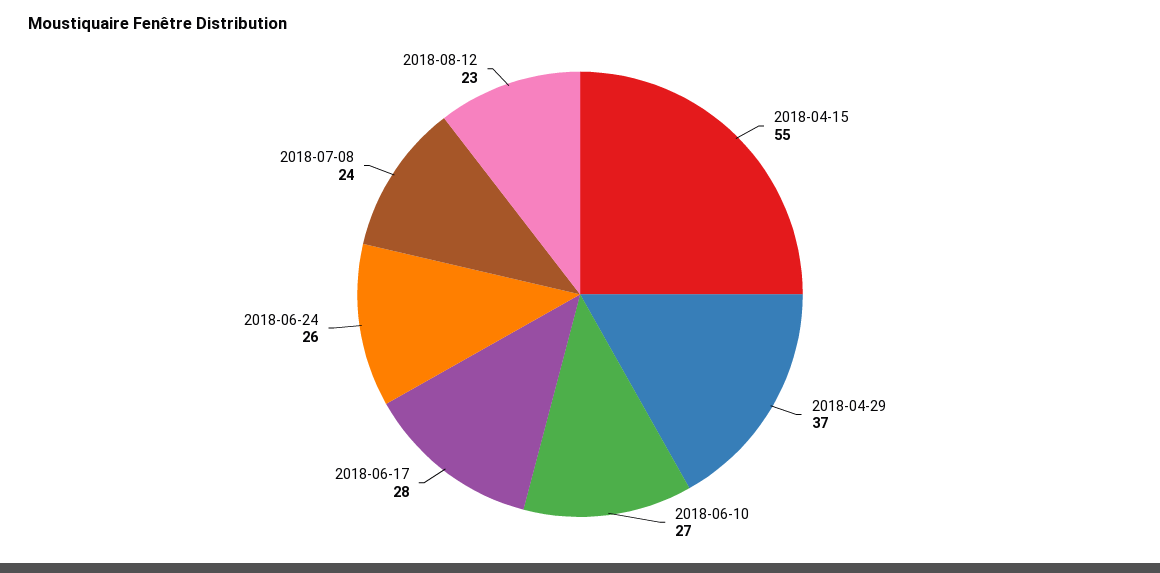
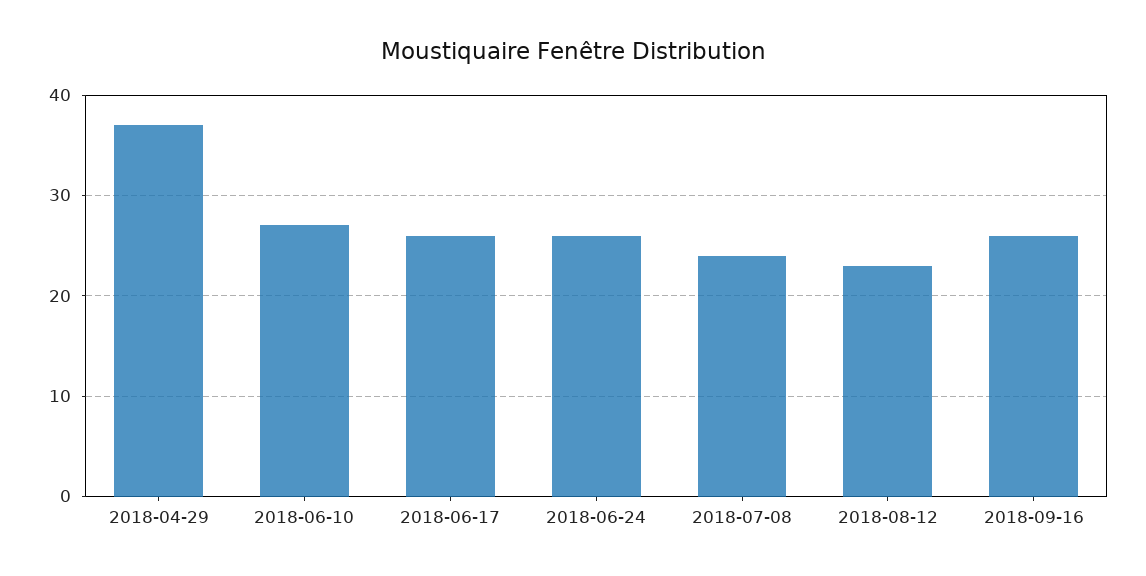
2018-04-15: 55 -> none
2018-06-17: 28 -> 26
2018-09-16: none -> 26

